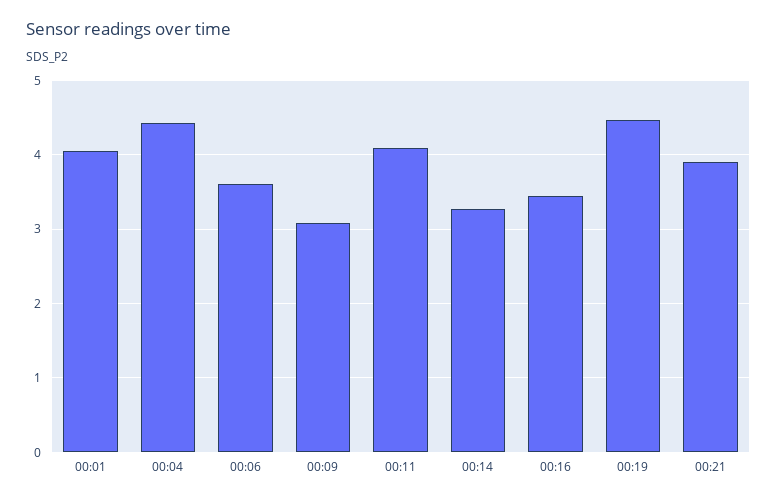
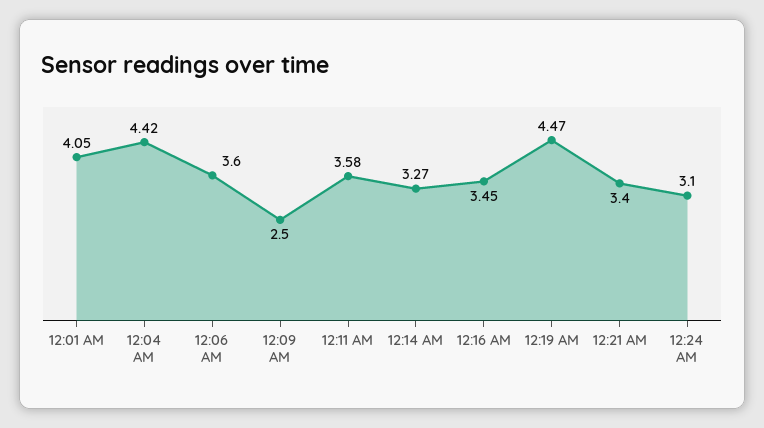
00:09: 3.1 -> 2.5
00:11: 4.1 -> 3.58
00:21: 3.9 -> 3.4
12:24 AM: none -> 3.1

